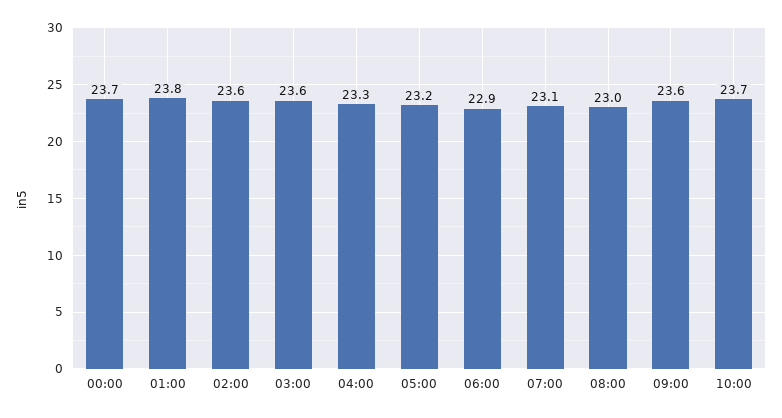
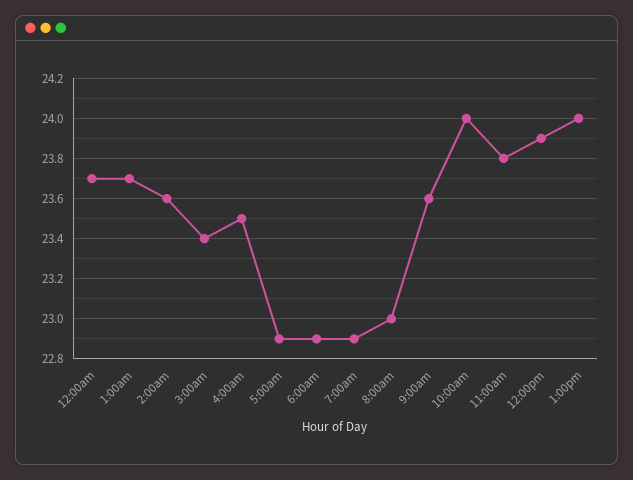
01:00: 23.8 -> 23.7
03:00: 23.6 -> 23.4
04:00: 23.3 -> 23.5
05:00: 23.2 -> 22.9
07:00: 23.1 -> 22.9
10:00: 23.7 -> 24
11:00am: none -> 23.8
12:00pm: none -> 23.9
1:00pm: none -> 24

